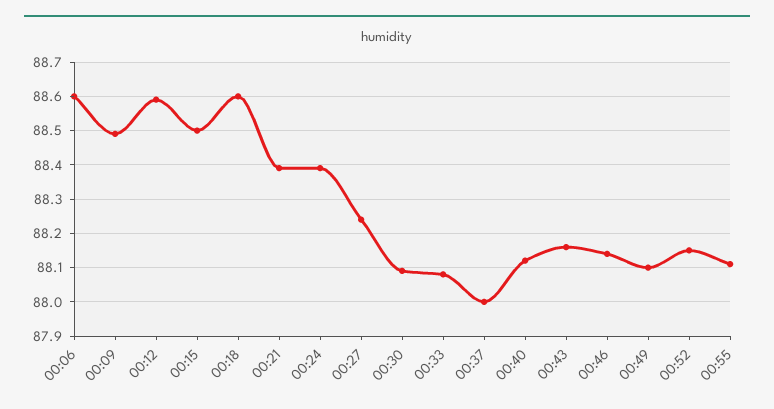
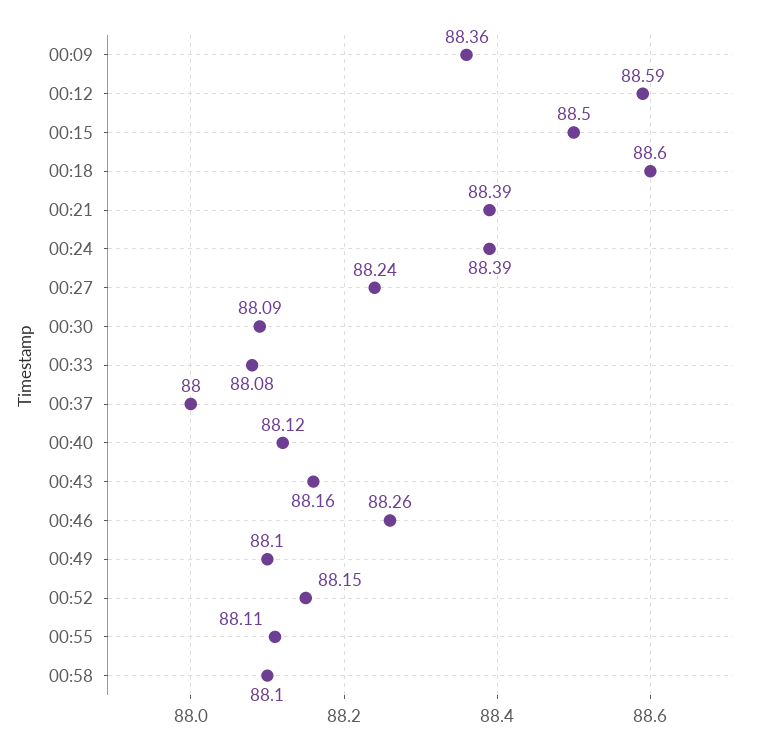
00:06: 88.6 -> none
00:09: 88.5 -> 88.36
00:46: 88.15 -> 88.26
00:58: none -> 88.1

